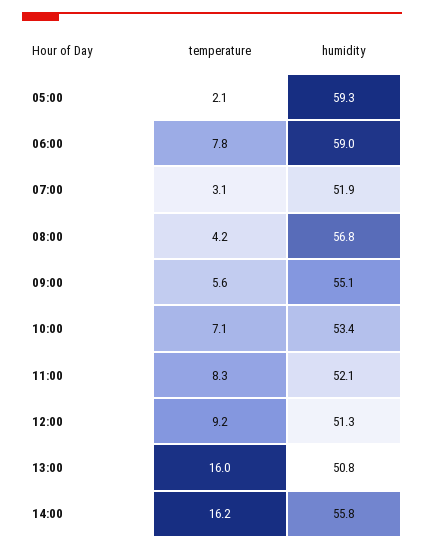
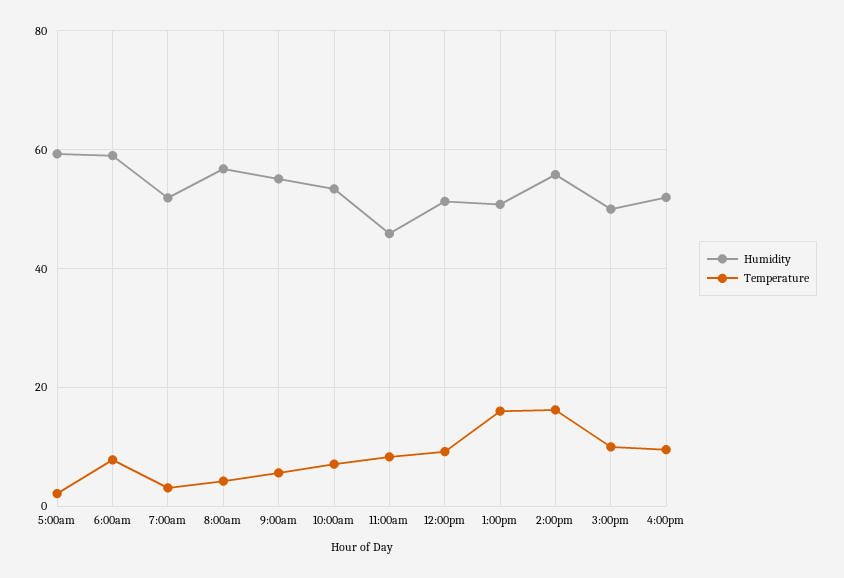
humidity, 11:00: 52.1 -> 46
humidity, 3:00pm: none -> 50
temperature, 3:00pm: none -> 10
humidity, 4:00pm: none -> 52
temperature, 4:00pm: none -> 10

